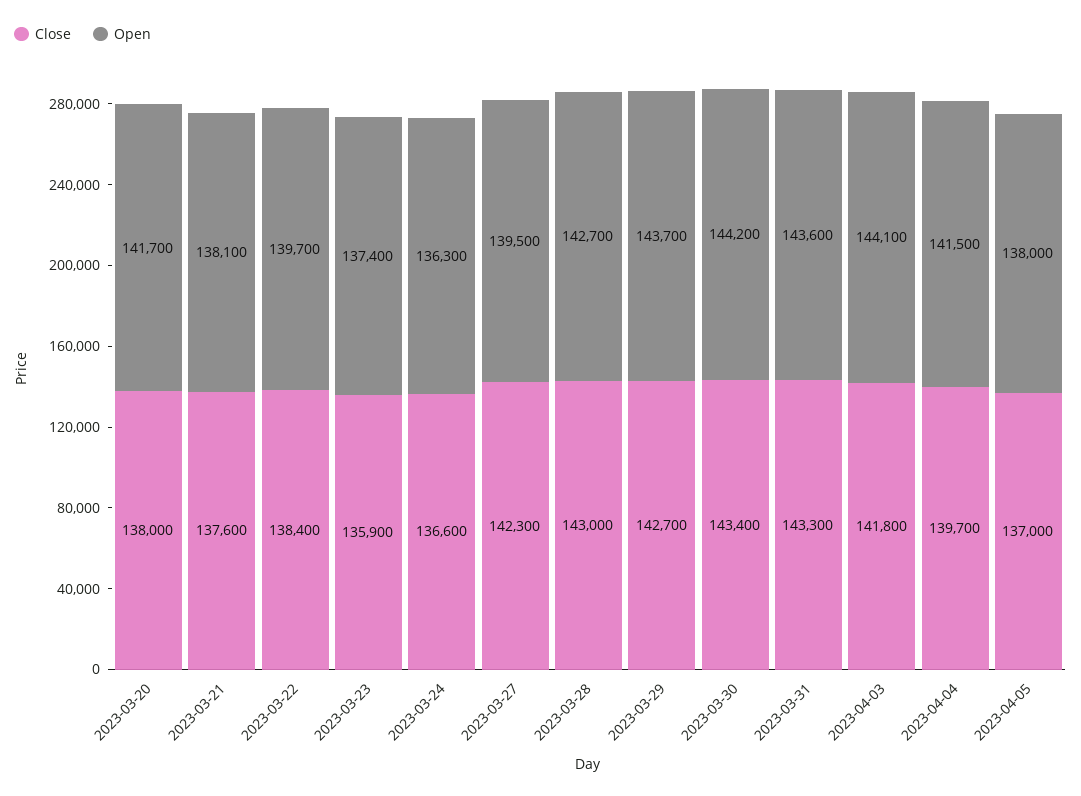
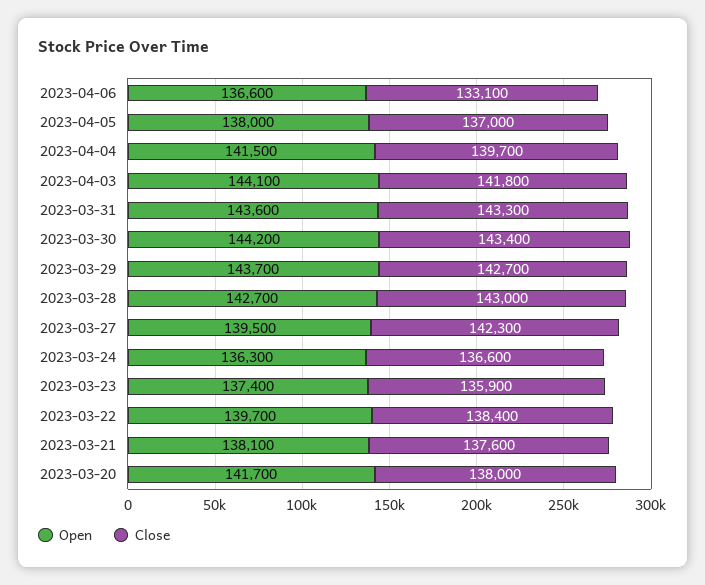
Open, 2023-04-06: none -> 136600
Close, 2023-04-06: none -> 133100

